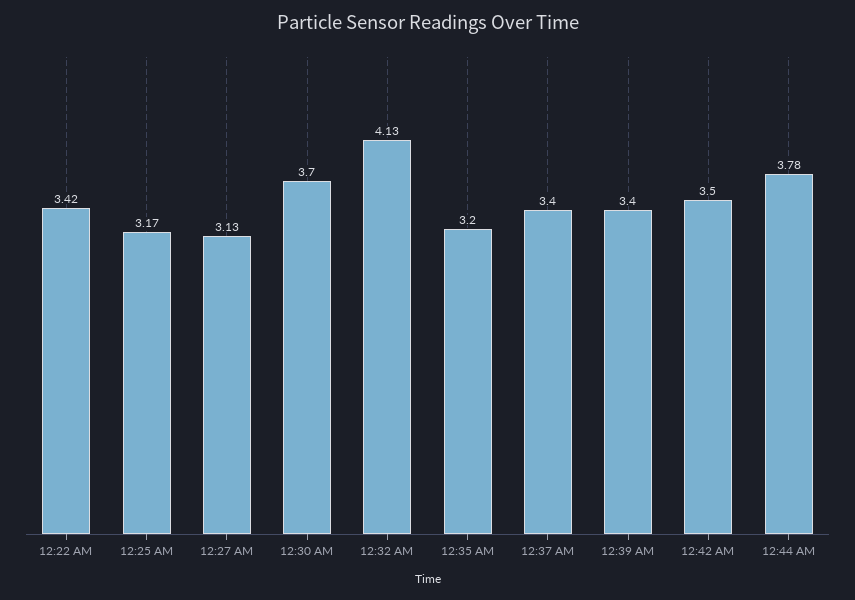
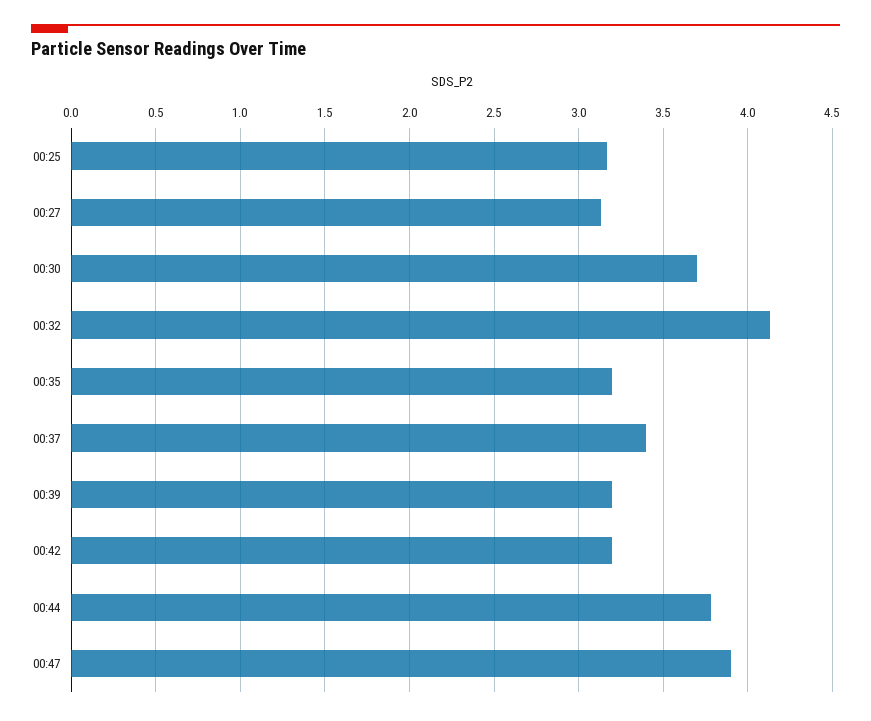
12:22 AM: 3.42 -> none
12:39 AM: 3.4 -> 3.2
12:42 AM: 3.5 -> 3.2
00:47: none -> 3.9

